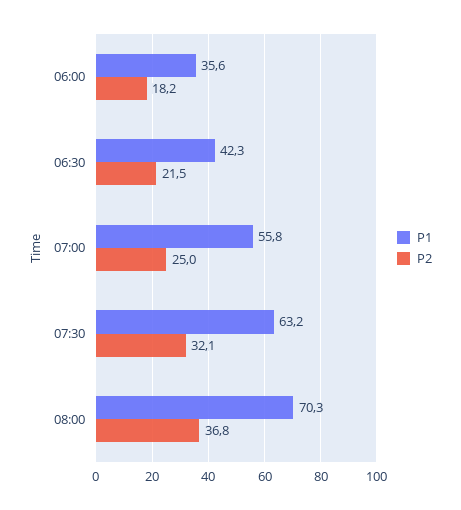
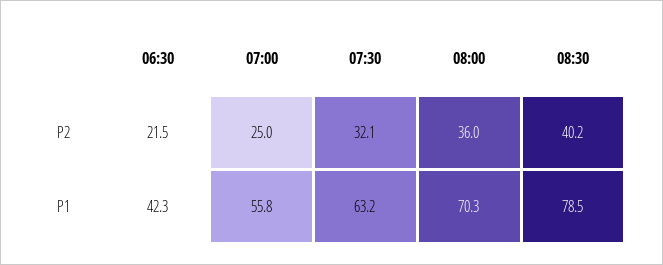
P1, 06:00: 35.6 -> none
P2, 06:00: 18.2 -> none
P2, 08:00: 36.8 -> 36
P2, 08:30: none -> 40.2
P1, 08:30: none -> 78.5

